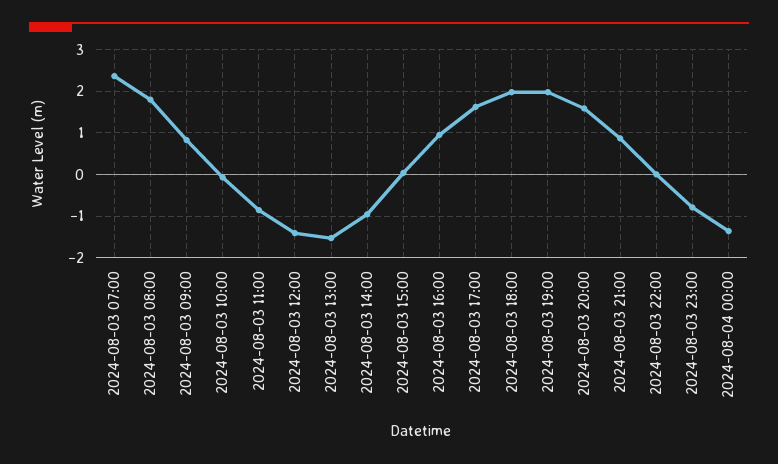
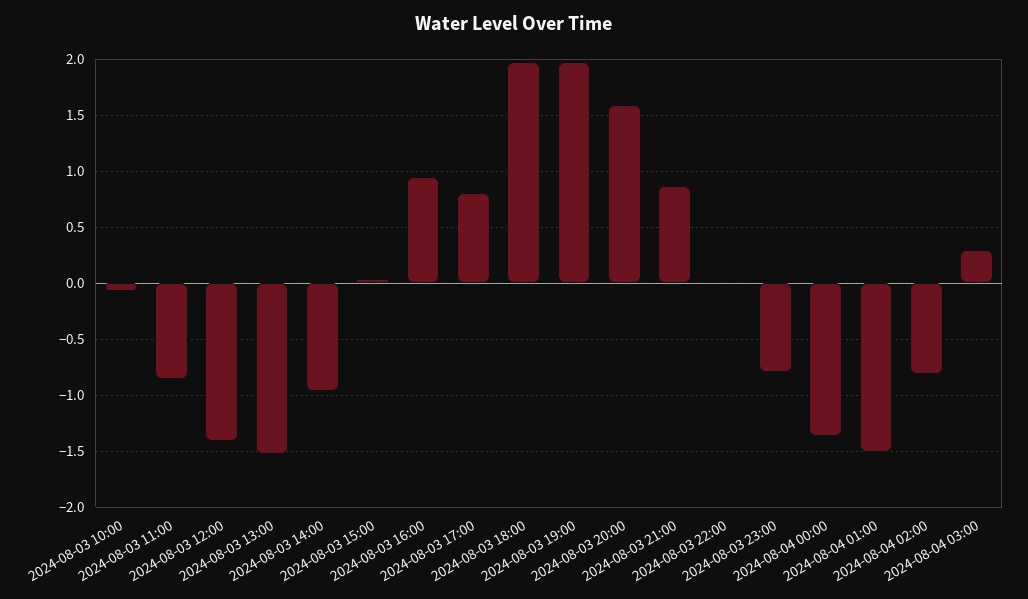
2024-08-03 07:00: 2.4 -> none
2024-08-03 08:00: 1.8 -> none
2024-08-03 09:00: 0.8 -> none
2024-08-03 17:00: 1.6 -> 0.8
2024-08-04 01:00: none -> -1.5
2024-08-04 02:00: none -> -0.8
2024-08-04 03:00: none -> 0.3

